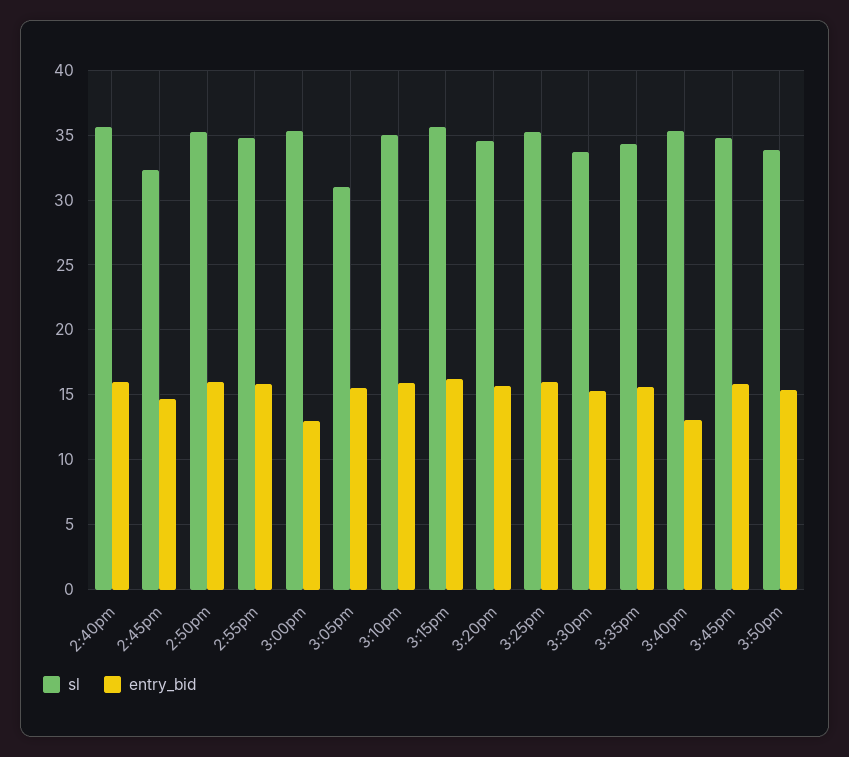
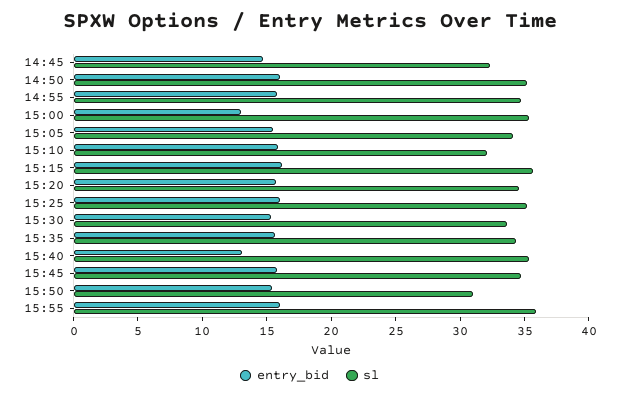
sl, 2:40pm: 35.5 -> none
entry_bid, 2:40pm: 16 -> none
sl, 3:05pm: 31 -> 34
sl, 3:10pm: 35 -> 32
sl, 3:50pm: 34 -> 31
entry_bid, 15:55: none -> 16
sl, 15:55: none -> 36

